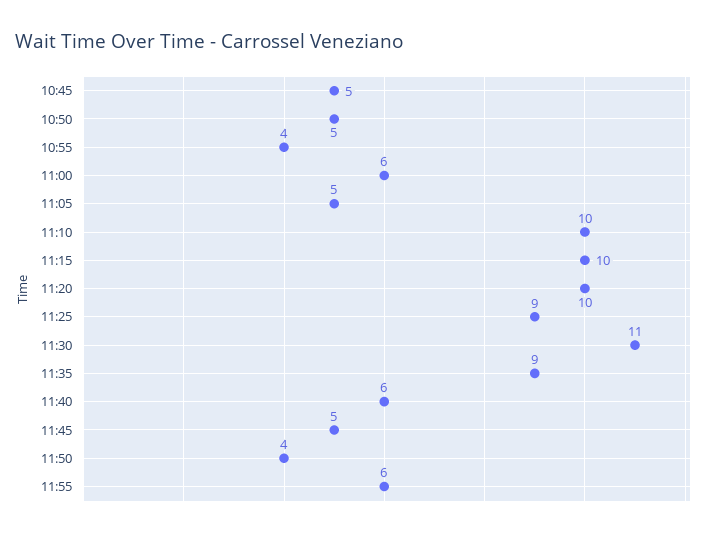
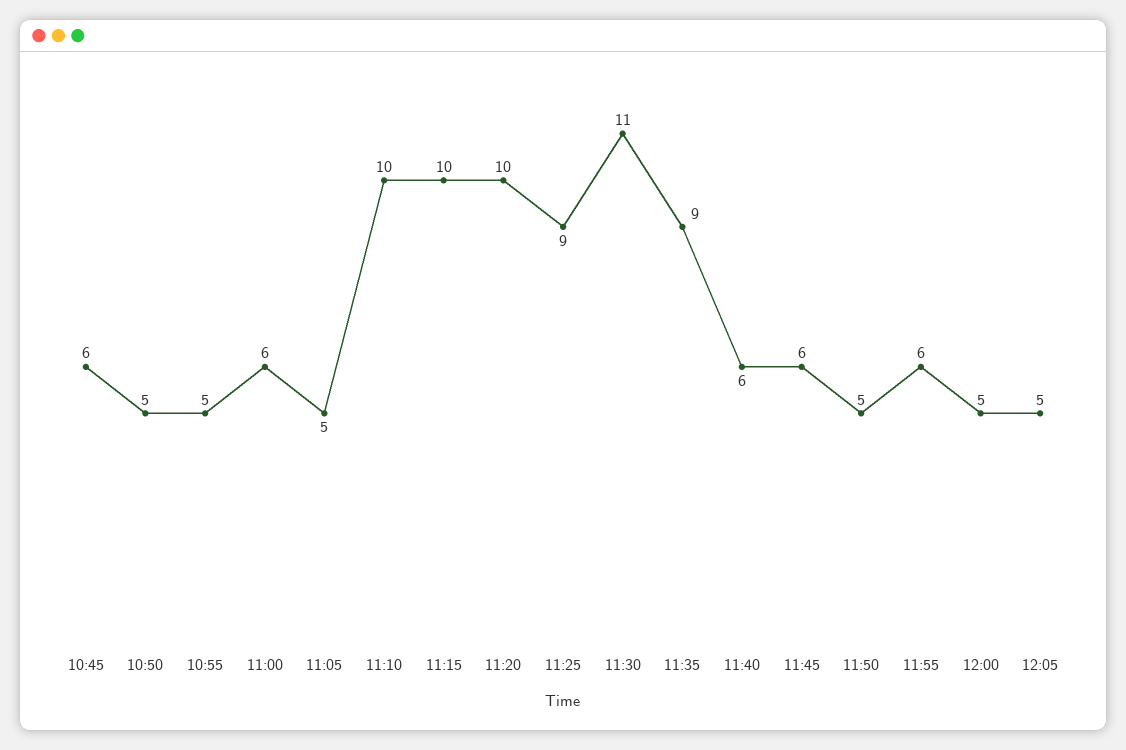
10:45: 5 -> 6
10:55: 4 -> 5
11:45: 5 -> 6
11:50: 4 -> 5
12:00: none -> 5
12:05: none -> 5

